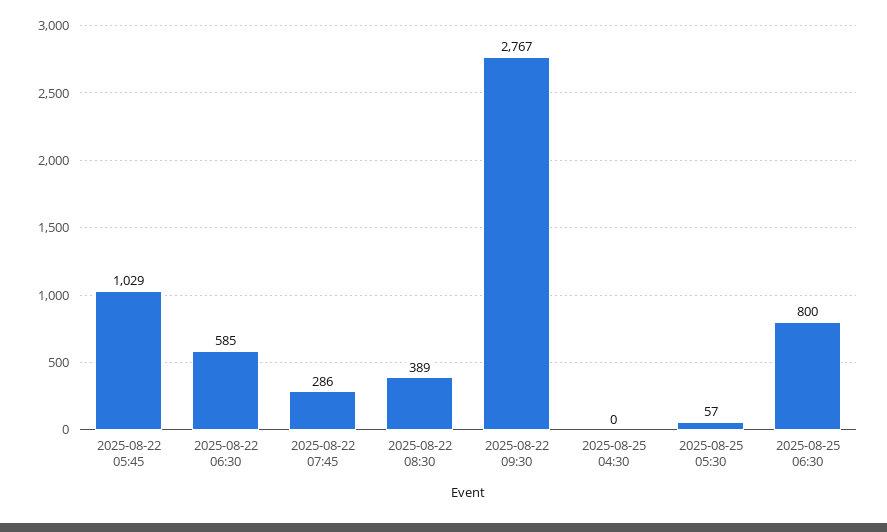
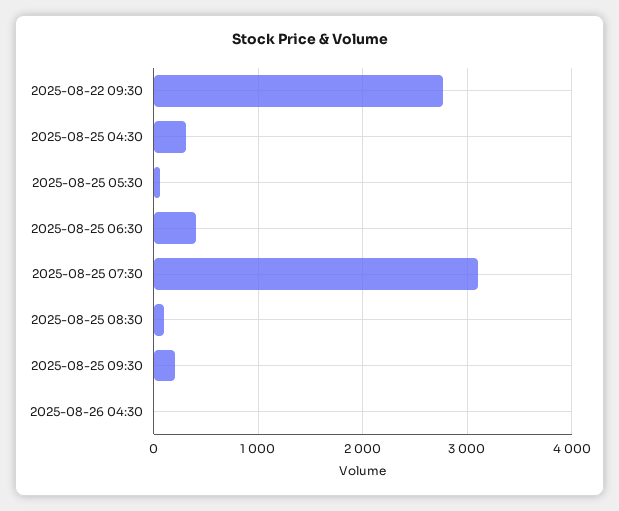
2025-08-22 05:45: 1029 -> none
2025-08-22 06:30: 585 -> none
2025-08-22 07:45: 286 -> none
2025-08-22 08:30: 389 -> none
2025-08-25 04:30: 0 -> 300
2025-08-25 06:30: 800 -> 400
2025-08-25 07:30: none -> 3100
2025-08-25 08:30: none -> 100
2025-08-25 09:30: none -> 200
2025-08-26 04:30: none -> 0

